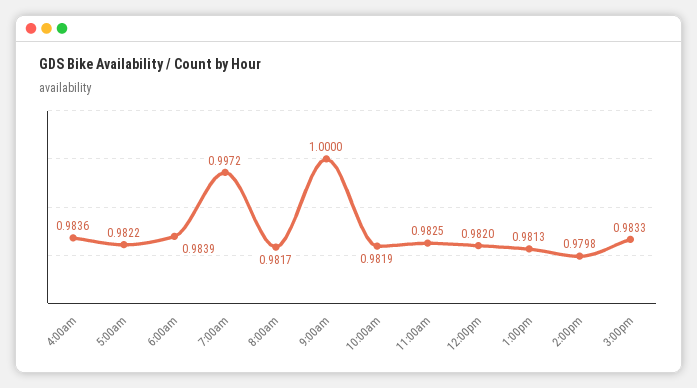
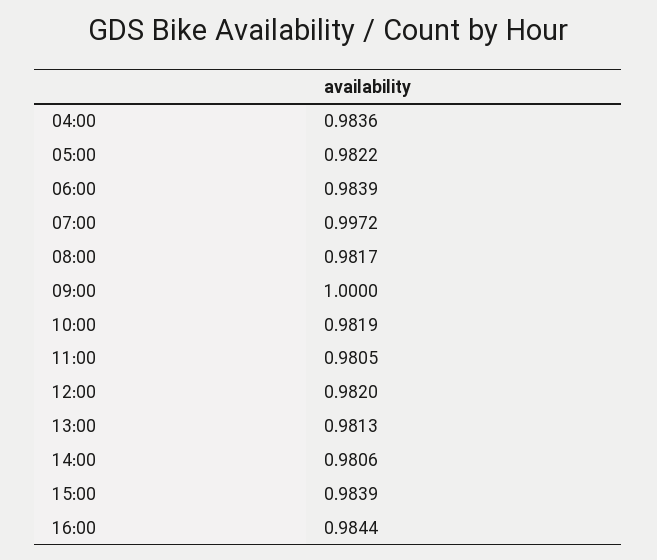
11:00am: 0.9825 -> 0.9805
2:00pm: 0.9798 -> 0.9806
3:00pm: 0.9833 -> 0.9839
16:00: none -> 0.9844

